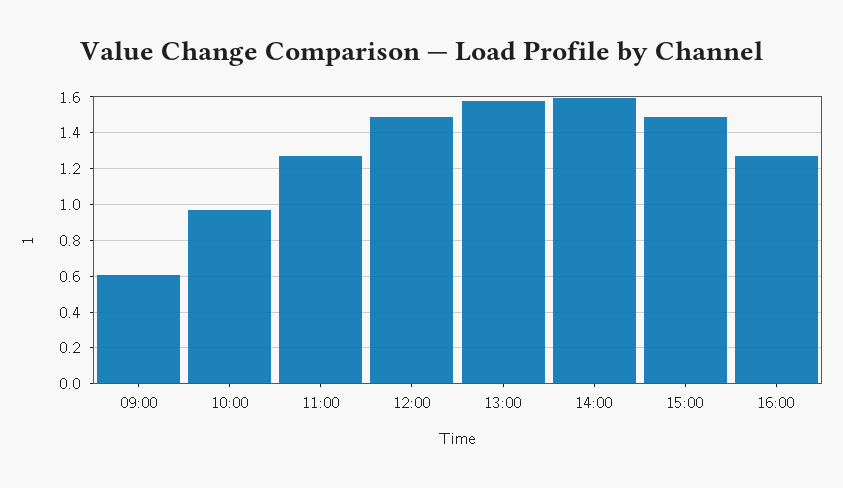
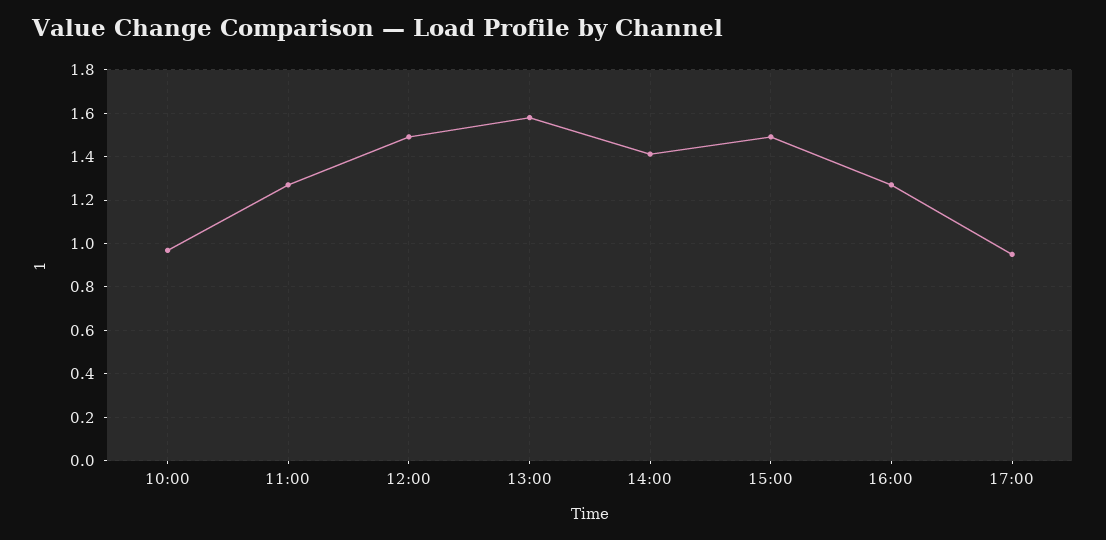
09:00: 0.6 -> none
14:00: 1.6 -> 1.4
17:00: none -> 0.95

